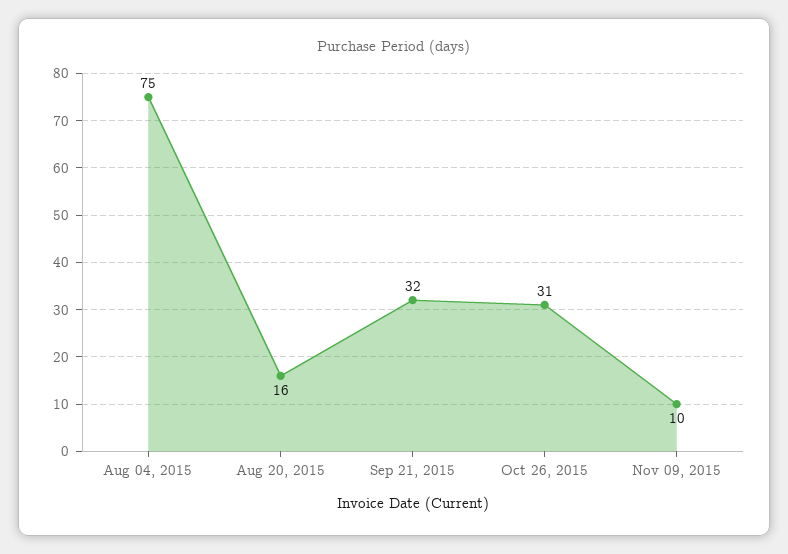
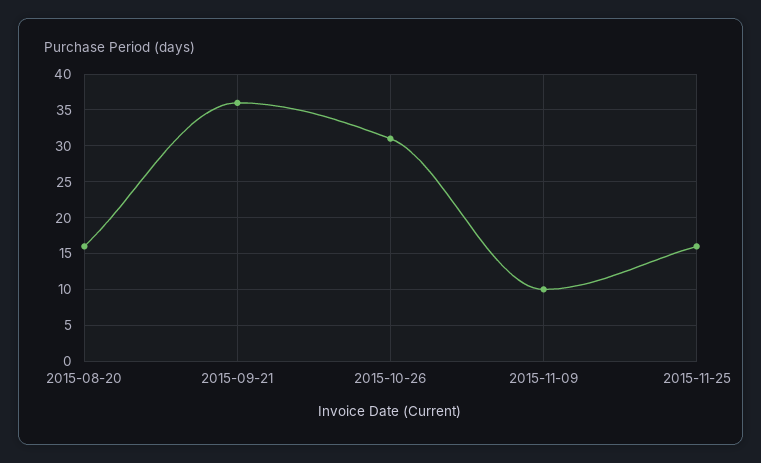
Aug 04, 2015: 75 -> none
Sep 21, 2015: 32 -> 36
2015-11-25: none -> 16

